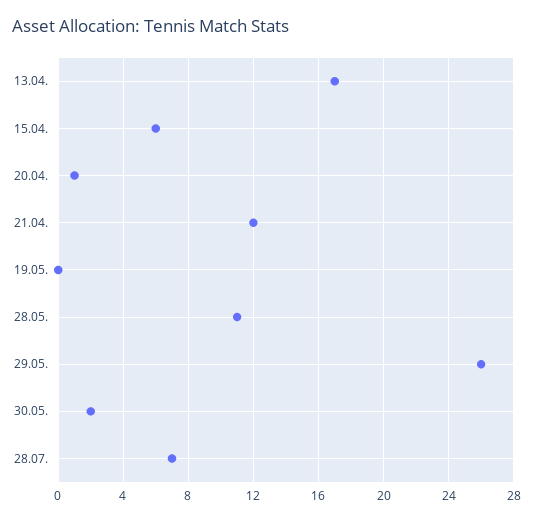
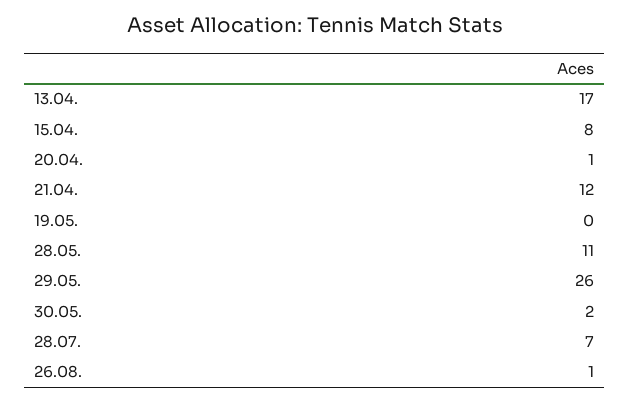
15.04.: 6 -> 8
26.08.: none -> 1

